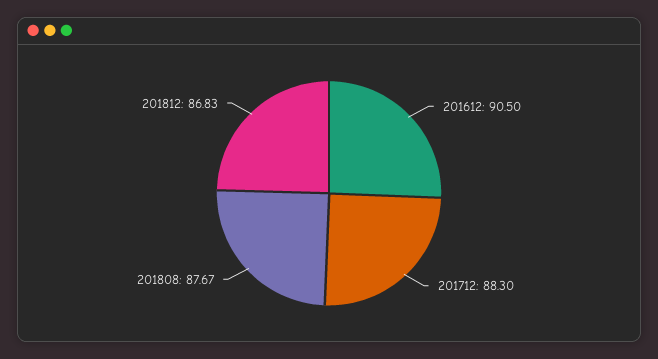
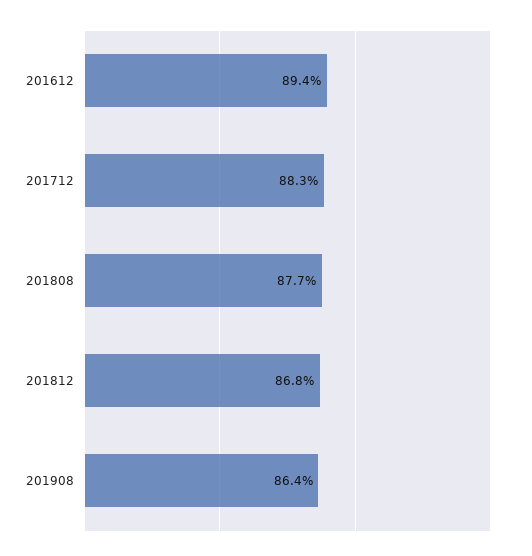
201612: 90.5 -> 89.4
201908: none -> 86.4

